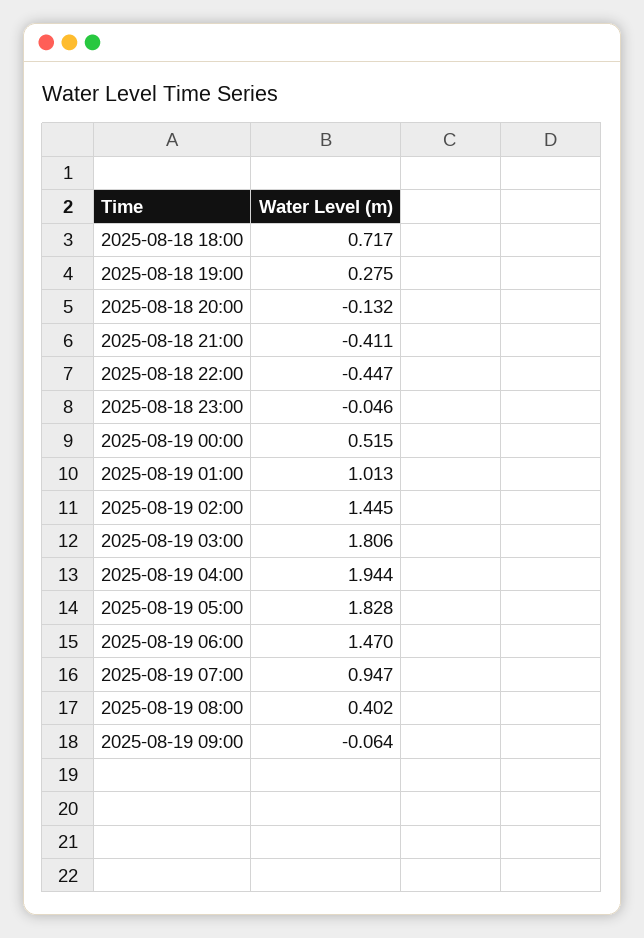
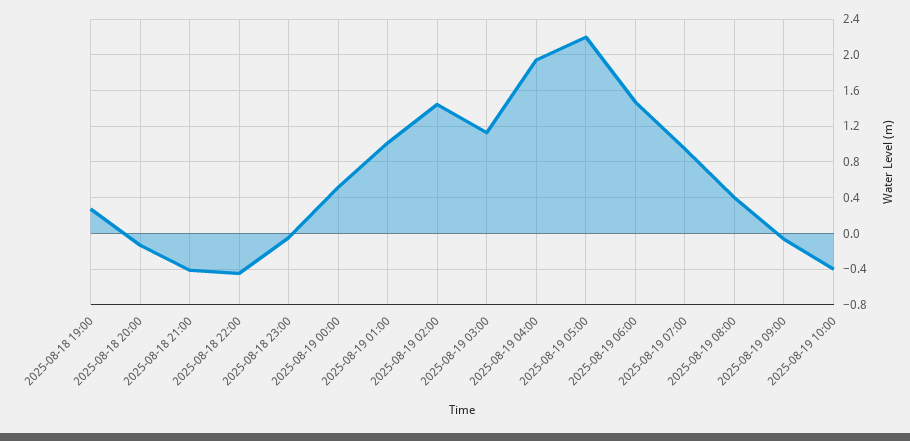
2025-08-18 18:00: 0.717 -> none
2025-08-19 03:00: 1.806 -> 1.1
2025-08-19 05:00: 1.828 -> 2.2
2025-08-19 10:00: none -> -0.4

